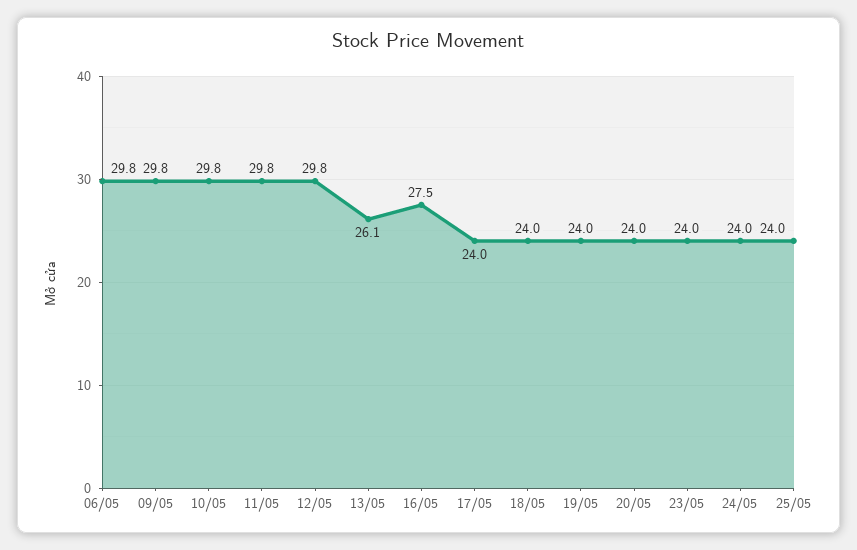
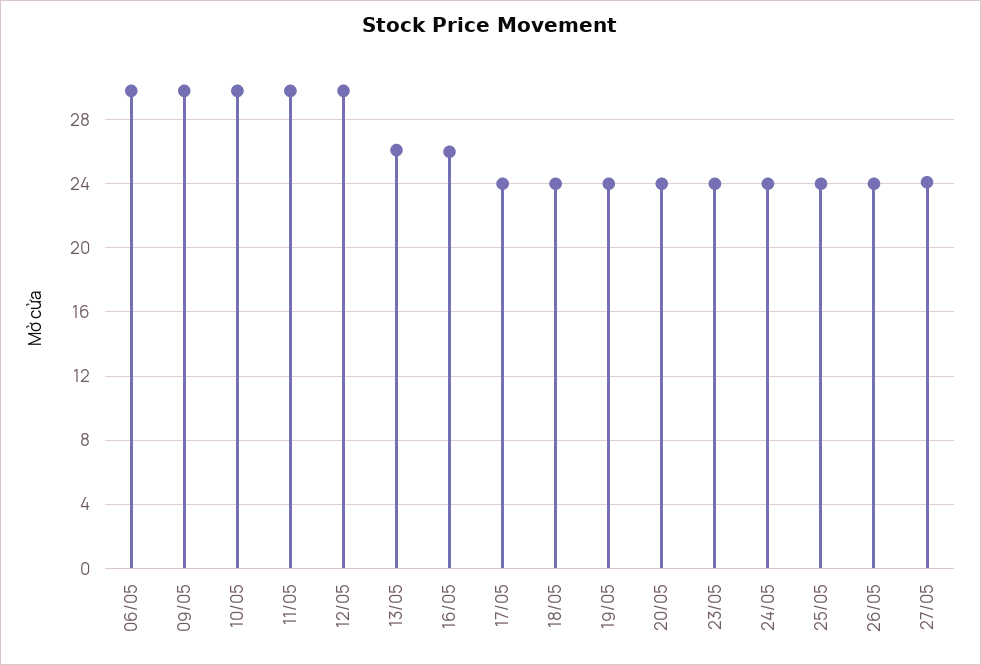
16/05: 27.5 -> 26
26/05: none -> 24
27/05: none -> 24

